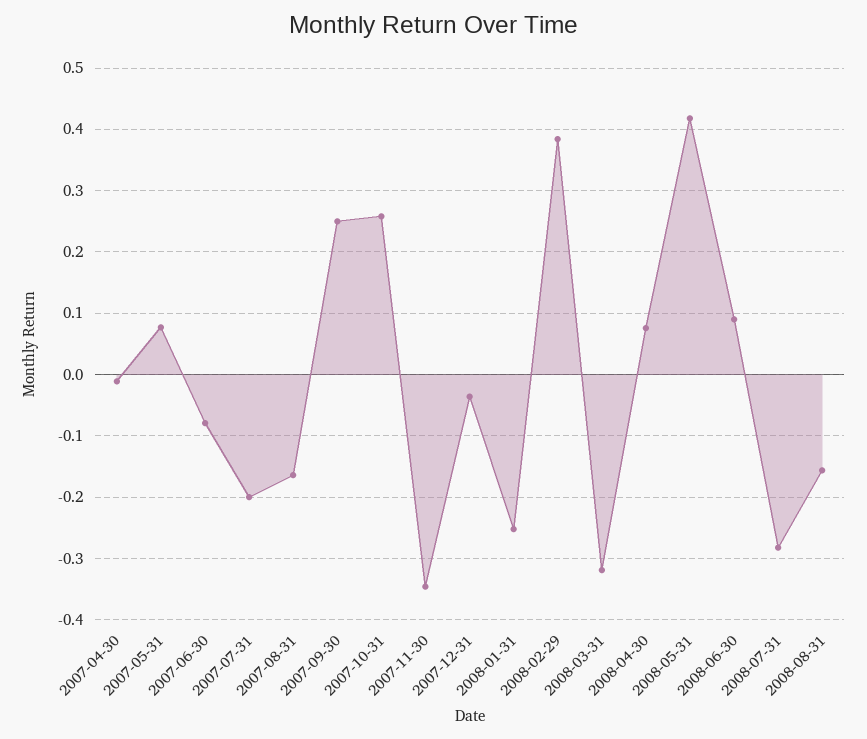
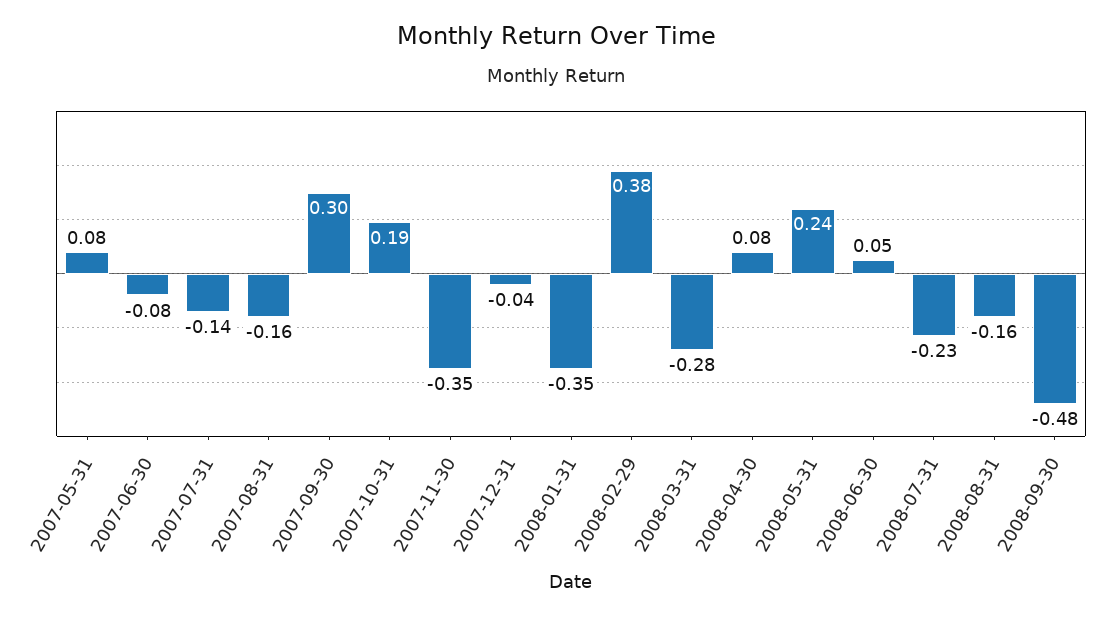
2007-04-30: -0.01 -> none
2007-07-31: -0.2 -> -0.14
2007-09-30: 0.25 -> 0.3
2007-10-31: 0.26 -> 0.19
2008-01-31: -0.25 -> -0.35
2008-03-31: -0.32 -> -0.28
2008-05-31: 0.42 -> 0.24
2008-06-30: 0.09 -> 0.05
2008-07-31: -0.28 -> -0.23
2008-09-30: none -> -0.48

